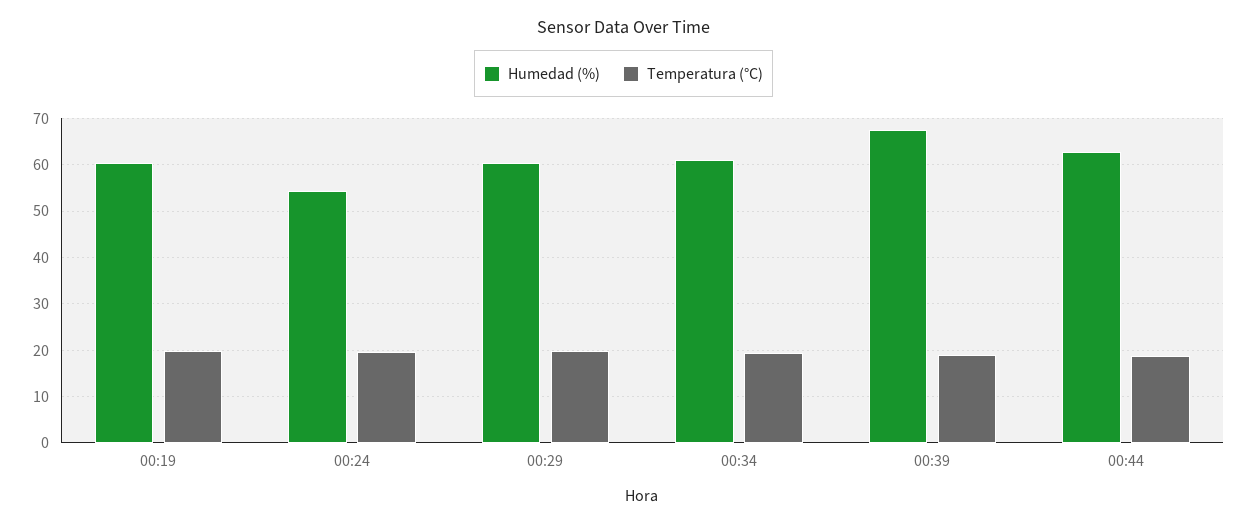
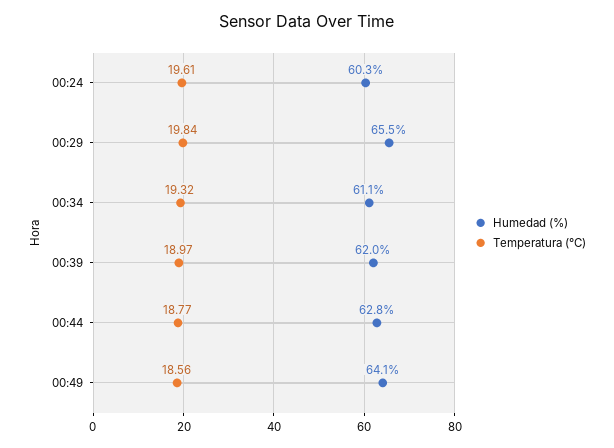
Humedad (%), 00:19: 60 -> none
Temperatura (°C), 00:19: 20 -> none
Humedad (%), 00:24: 54 -> 60.3
Humedad (%), 00:29: 60 -> 65.5
Humedad (%), 00:39: 68 -> 62
Humedad (%), 00:49: none -> 64.1
Temperatura (°C), 00:49: none -> 18.56

